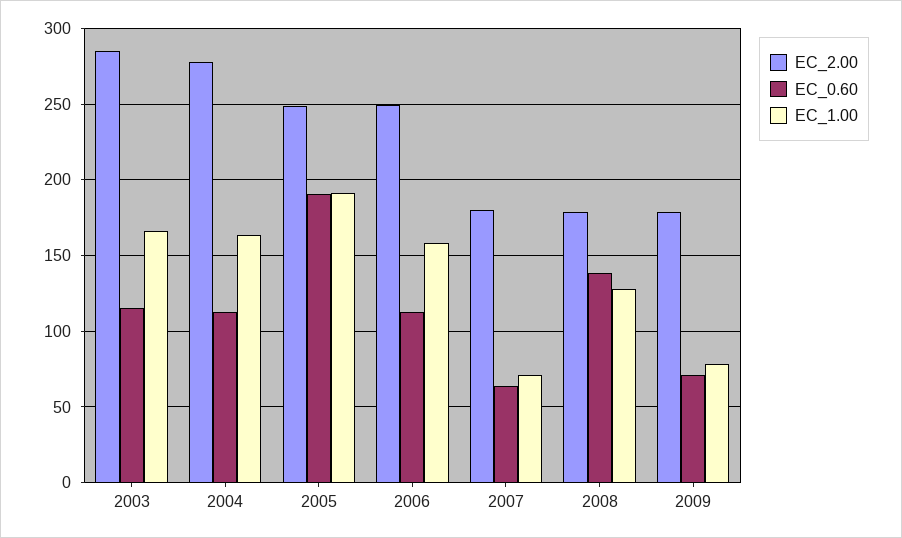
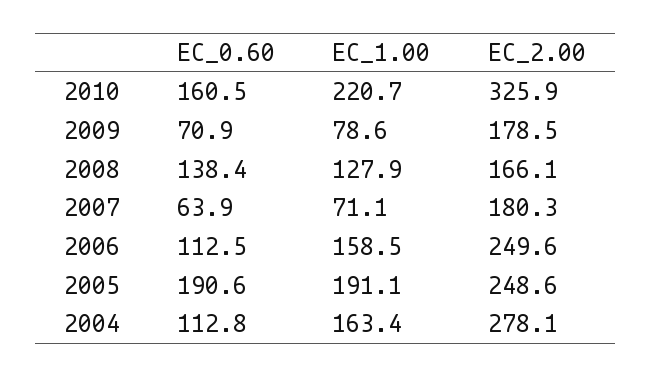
EC_2.00, 2003: 285 -> none
EC_0.60, 2003: 115 -> none
EC_1.00, 2003: 165 -> none
EC_2.00, 2008: 180 -> 166.1
EC_0.60, 2010: none -> 160.5
EC_1.00, 2010: none -> 220.7
EC_2.00, 2010: none -> 325.9

